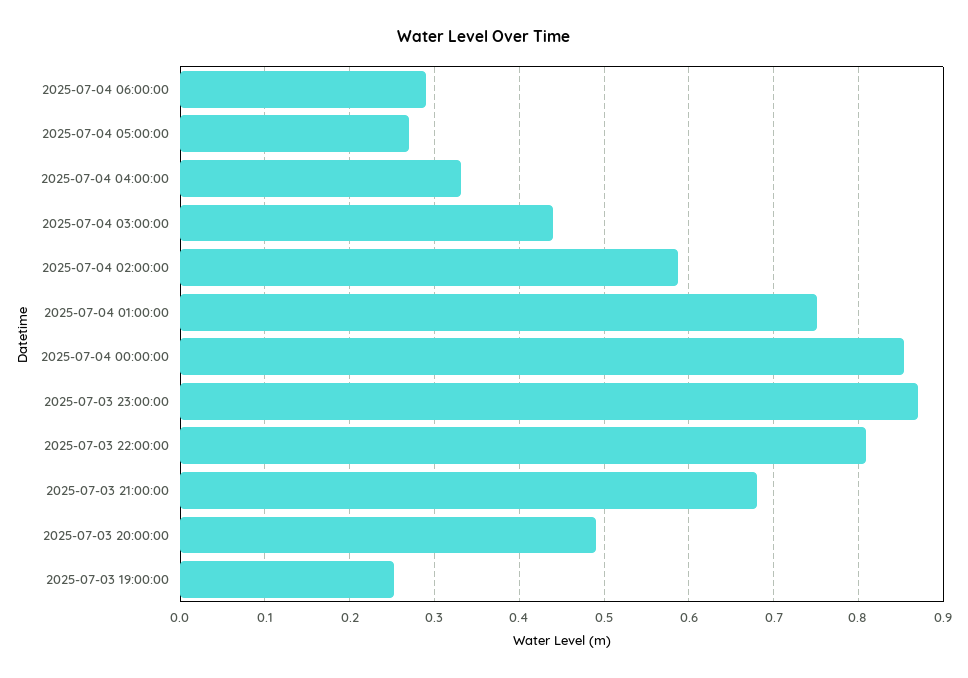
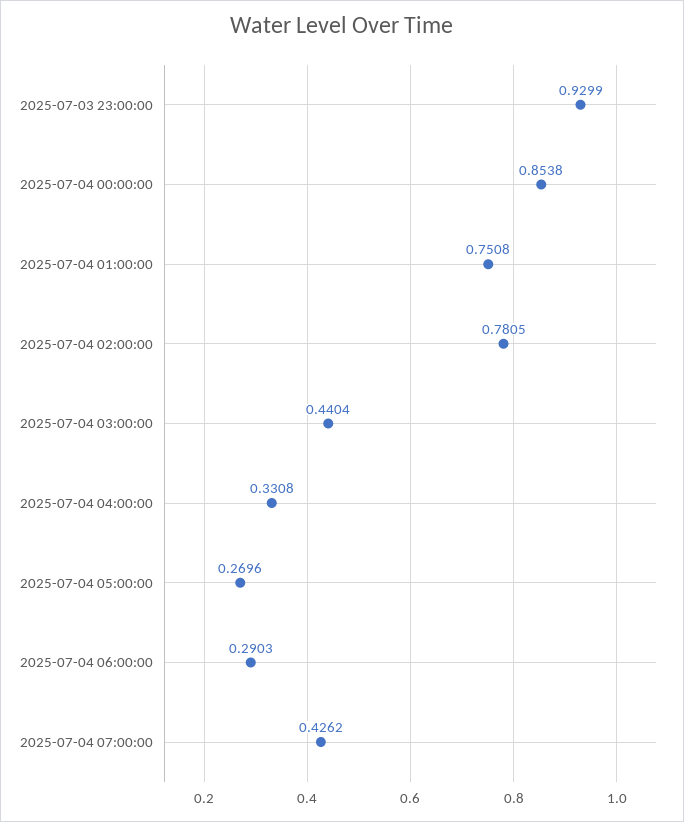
2025-07-04 02:00:00: 0.59 -> 0.7805
2025-07-03 23:00:00: 0.87 -> 0.9299
2025-07-03 22:00:00: 0.81 -> none
2025-07-03 21:00:00: 0.68 -> none
2025-07-03 20:00:00: 0.49 -> none
2025-07-03 19:00:00: 0.25 -> none
2025-07-04 07:00:00: none -> 0.4262

